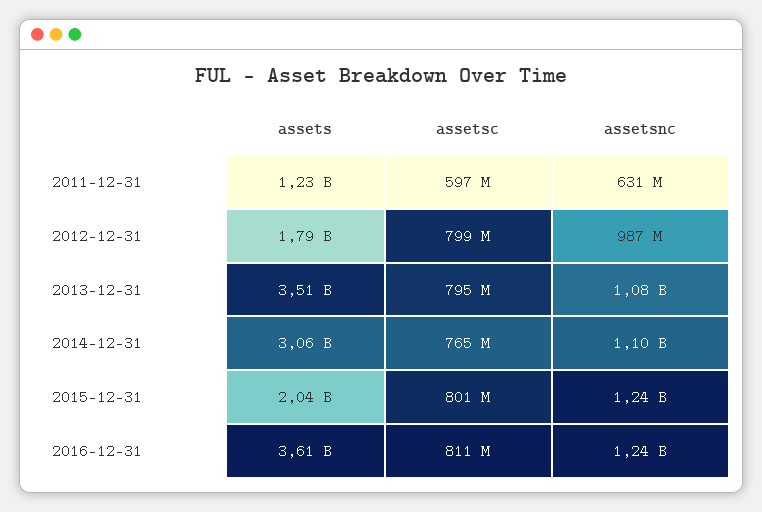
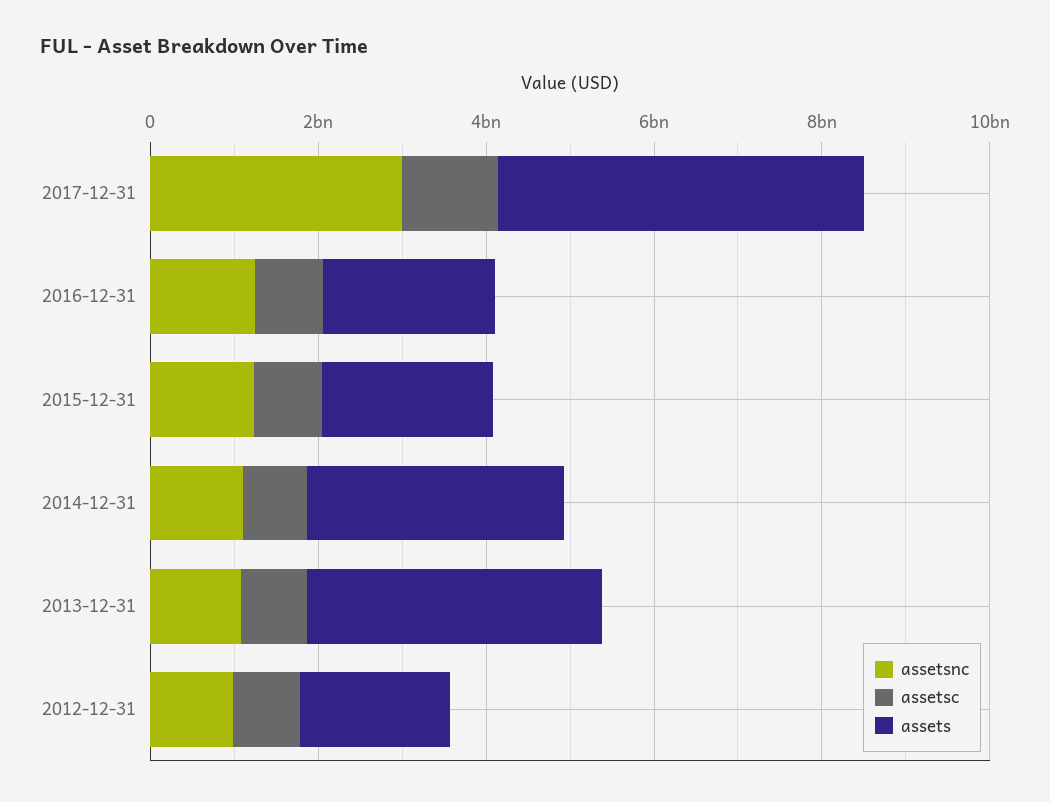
assets, 2011-12-31: 1230000000 -> none
assetsc, 2011-12-31: 597000000 -> none
assetsnc, 2011-12-31: 631000000 -> none
assets, 2016-12-31: 3610000000 -> 2000000000
assetsnc, 2017-12-31: none -> 3000000000
assetsc, 2017-12-31: none -> 1000000000
assets, 2017-12-31: none -> 4500000000

